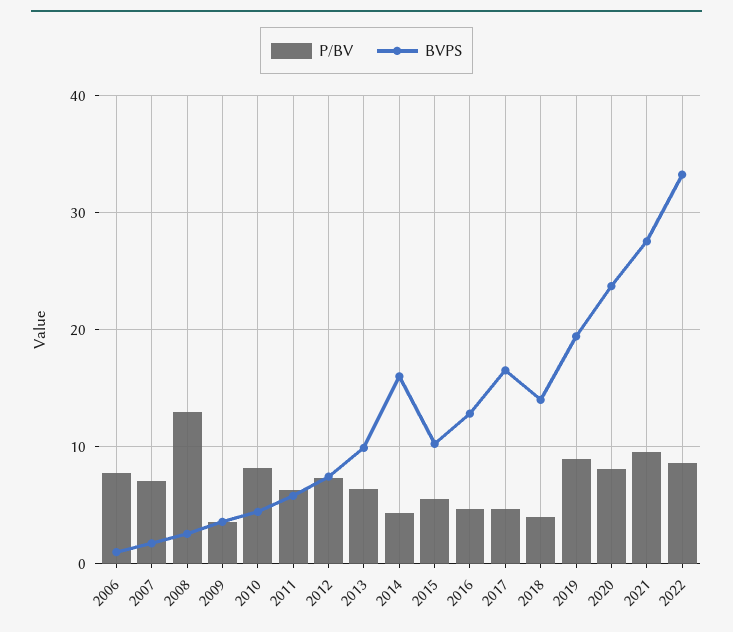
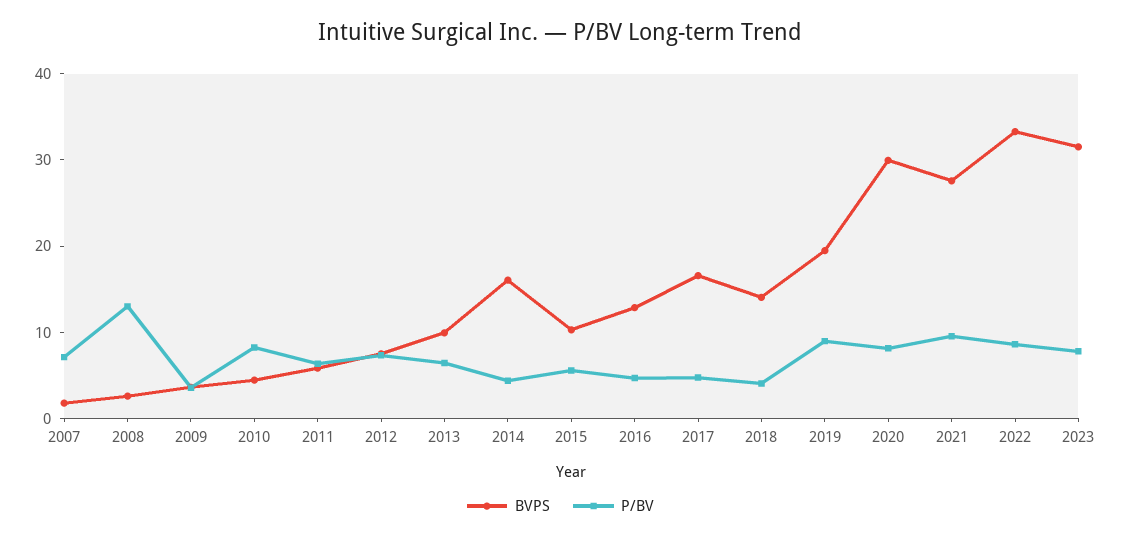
P/BV, 2006: 8 -> none
BVPS, 2006: 1 -> none
BVPS, 2020: 24 -> 30
BVPS, 2023: none -> 32
P/BV, 2023: none -> 8

